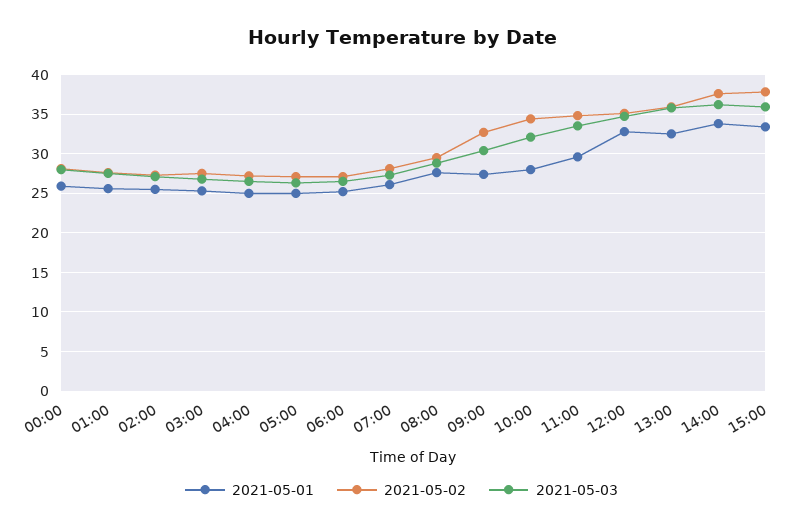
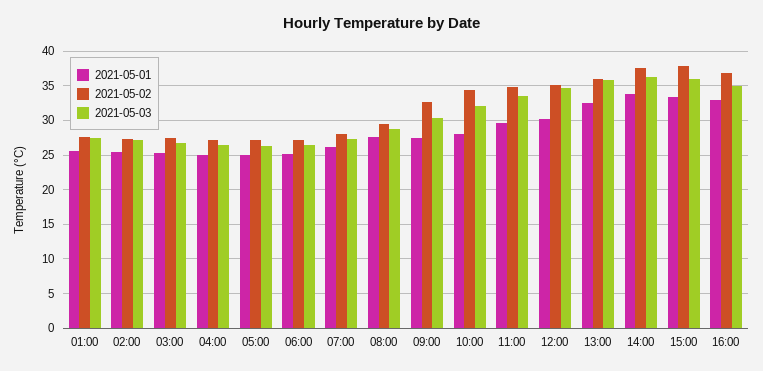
2021-05-01, 00:00: 26 -> none
2021-05-02, 00:00: 28 -> none
2021-05-03, 00:00: 28 -> none
2021-05-01, 12:00: 33 -> 30
2021-05-01, 16:00: none -> 33
2021-05-02, 16:00: none -> 37
2021-05-03, 16:00: none -> 35

